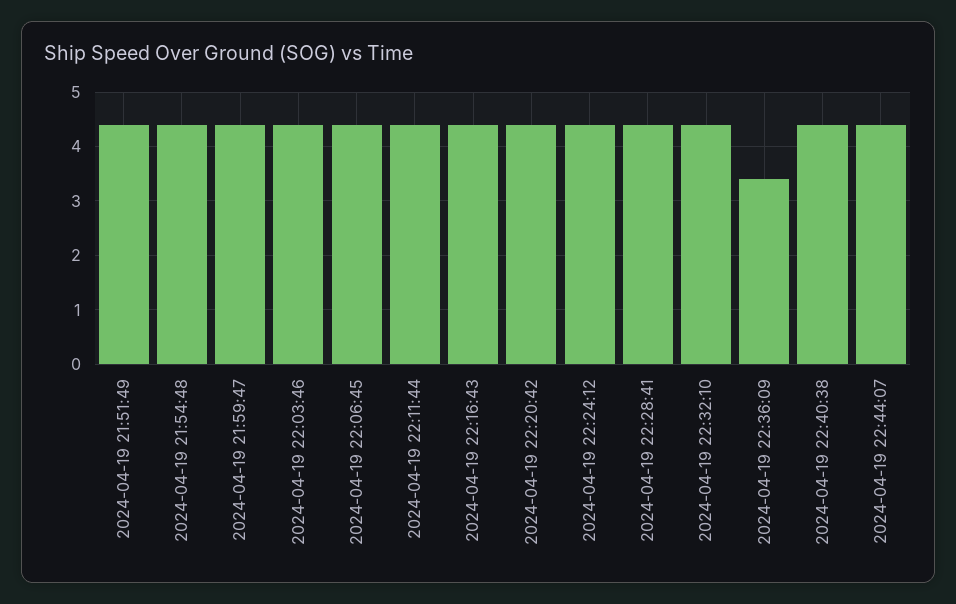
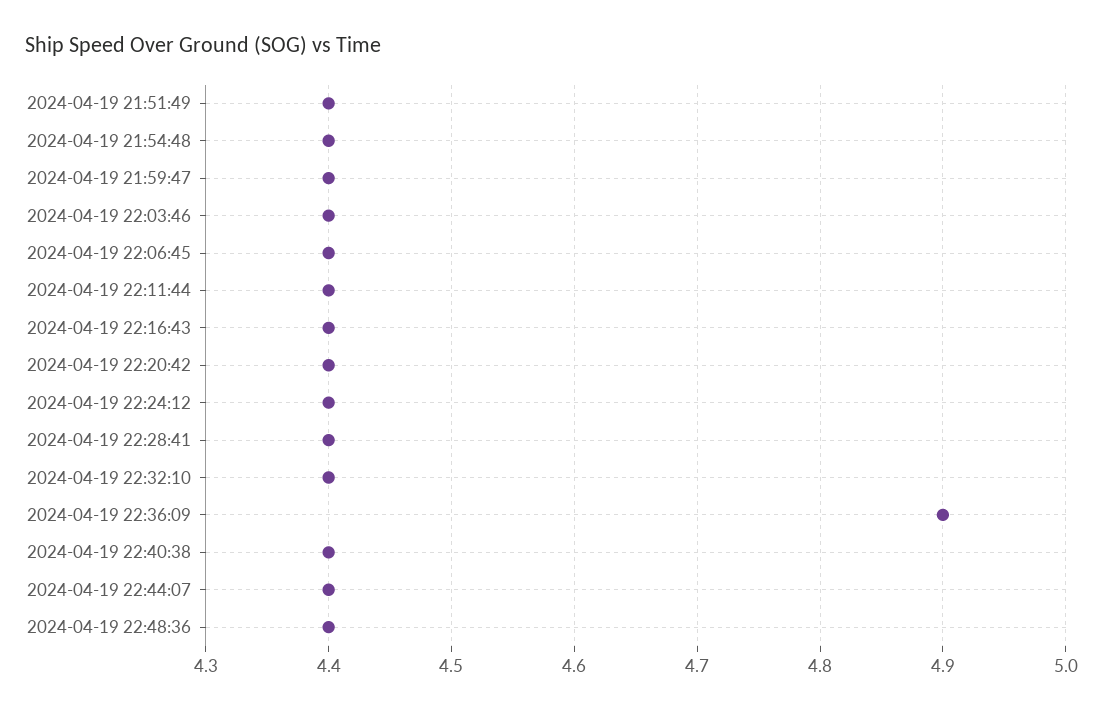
2024-04-19 22:36:09: 3.5 -> 4.9
2024-04-19 22:48:36: none -> 4.4

